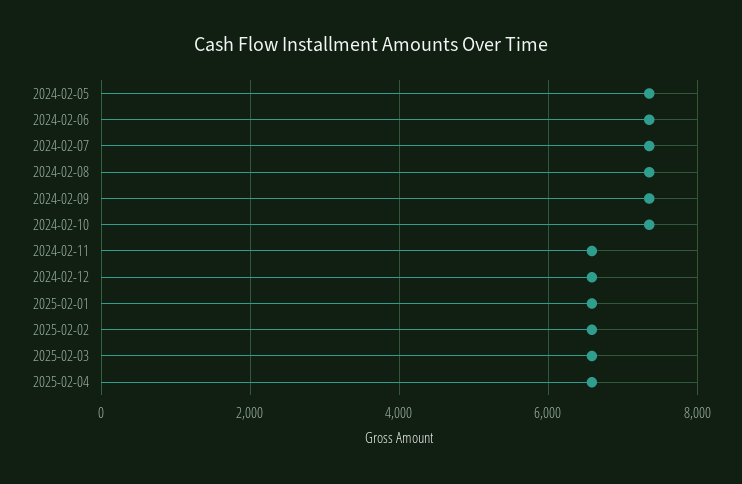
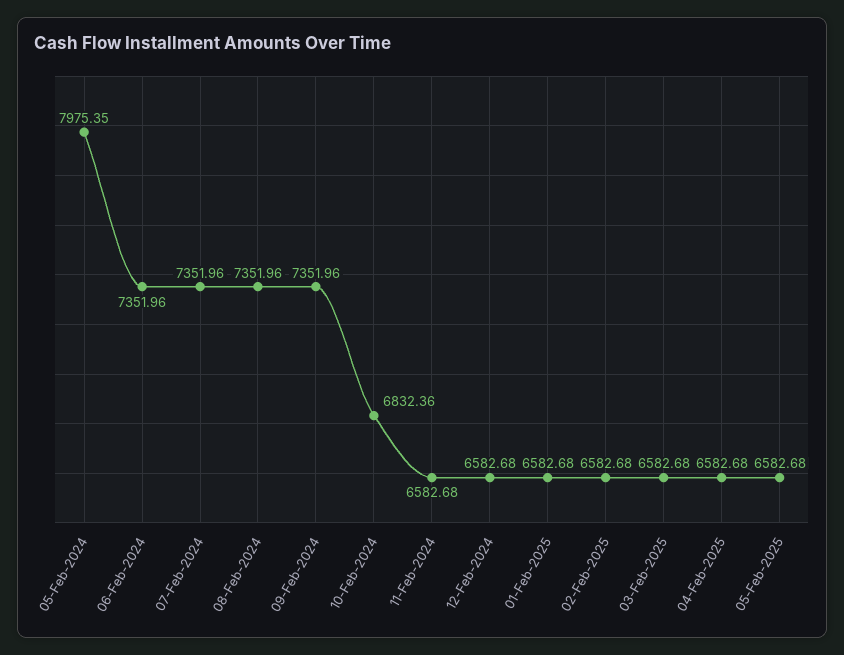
2024-02-05: 7400 -> 7975.35
2024-02-10: 7400 -> 6832.36
05-Feb-2025: none -> 6582.68

